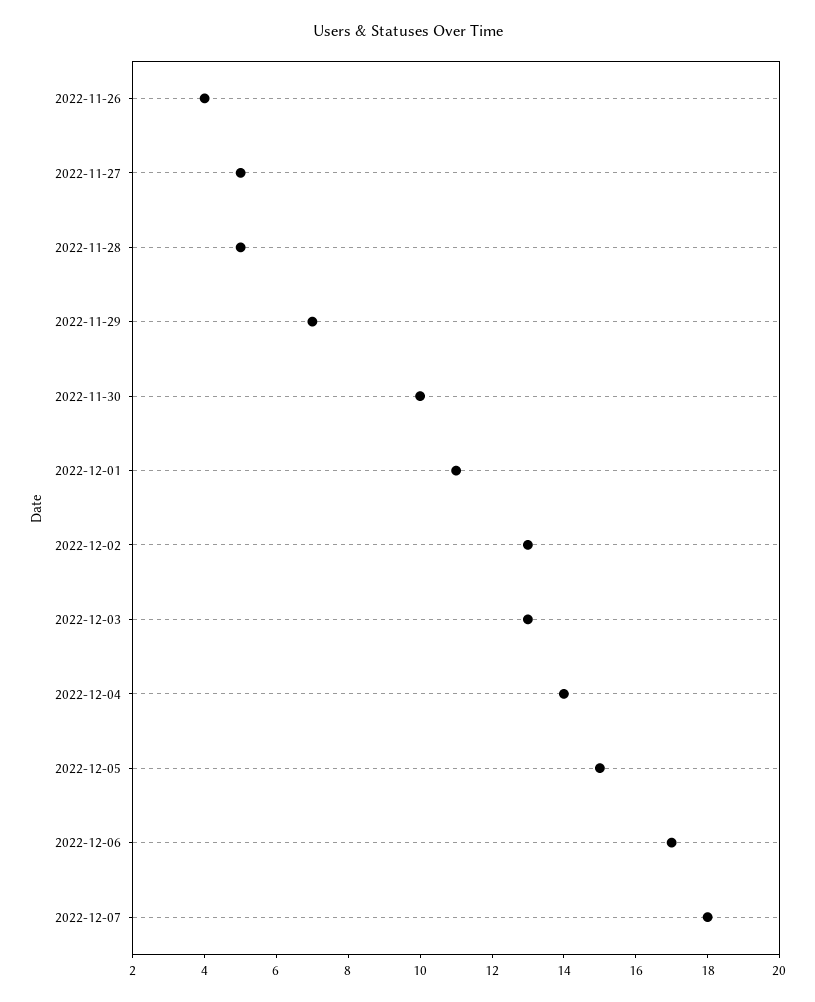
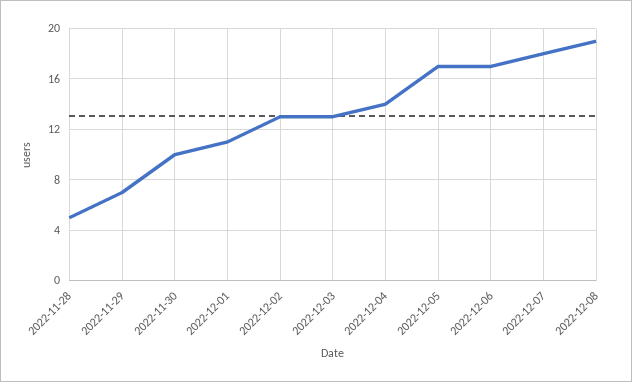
2022-11-26: 4 -> none
2022-11-27: 5 -> none
2022-12-05: 15 -> 17
2022-12-08: none -> 19

